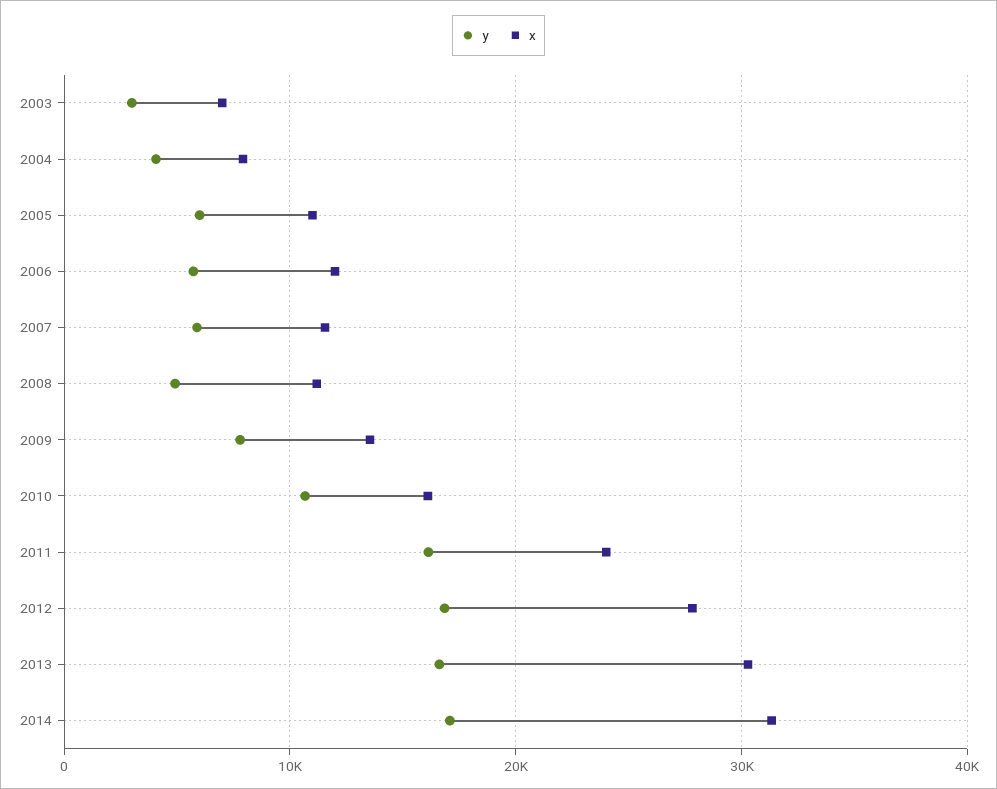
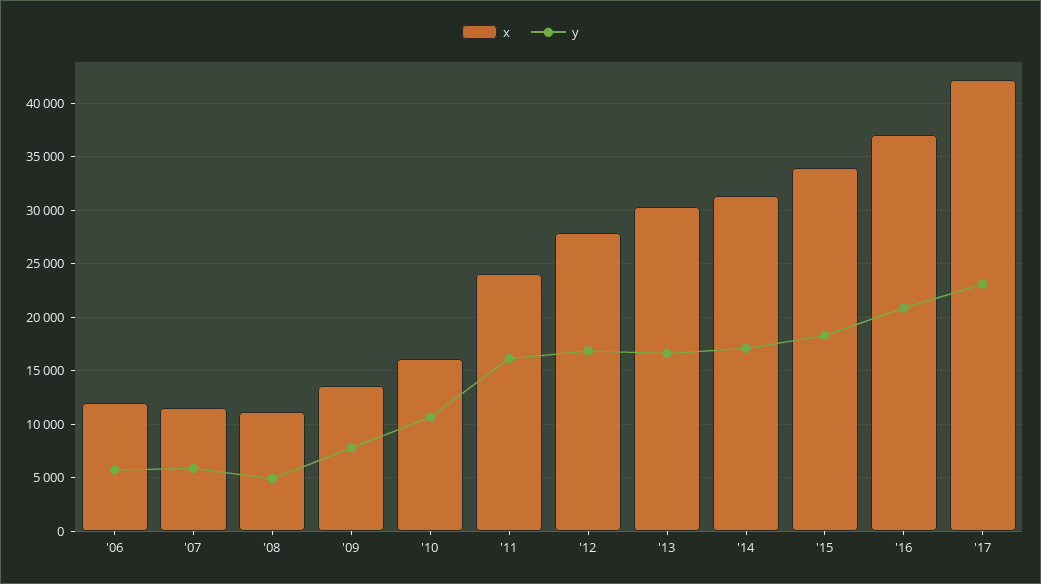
y, 2003: 3000 -> none
x, 2003: 7000 -> none
y, 2004: 4000 -> none
x, 2004: 8000 -> none
y, 2005: 6000 -> none
x, 2005: 11000 -> none
x, '15: none -> 34000
y, '15: none -> 18000
x, '16: none -> 37000
y, '16: none -> 21000
x, '17: none -> 42000
y, '17: none -> 23000

